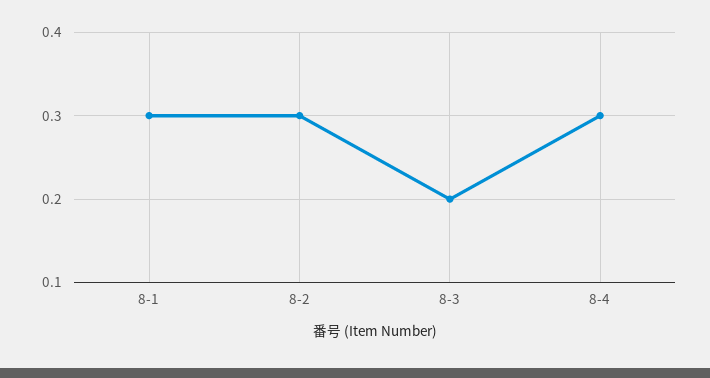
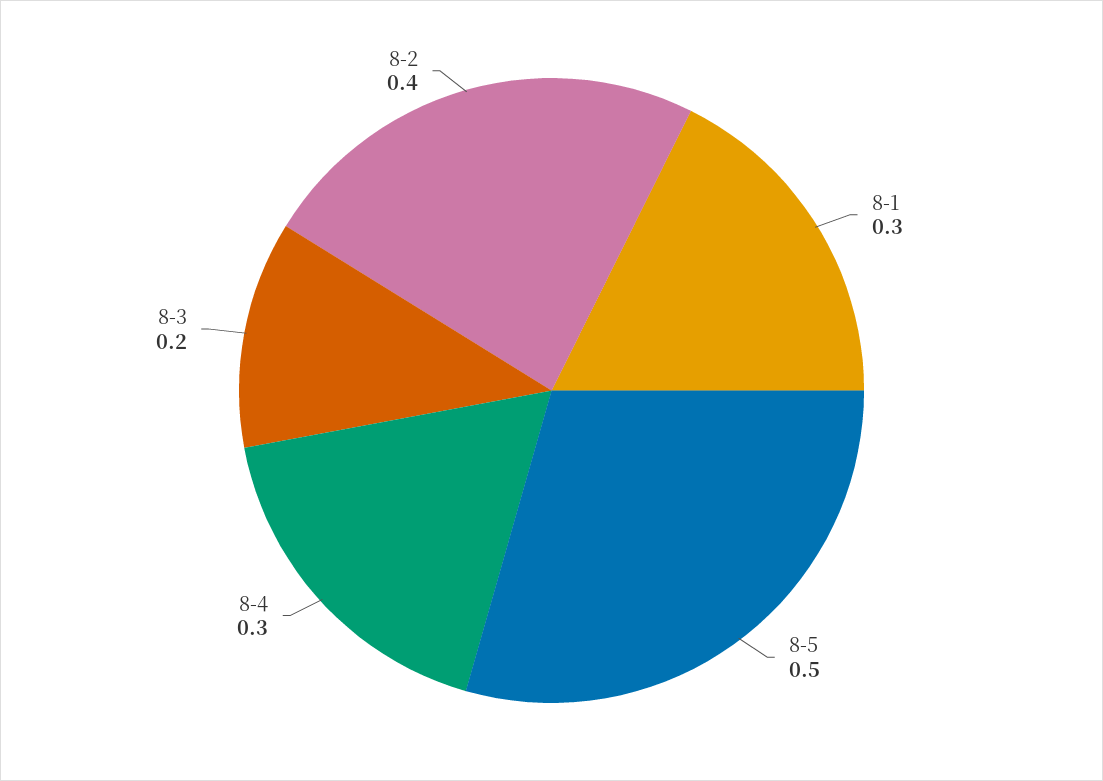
8-2: 0.3 -> 0.4
8-5: none -> 0.5

